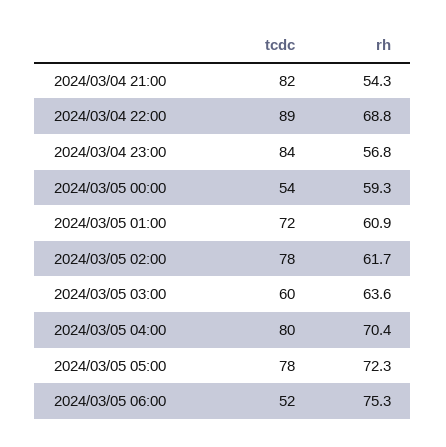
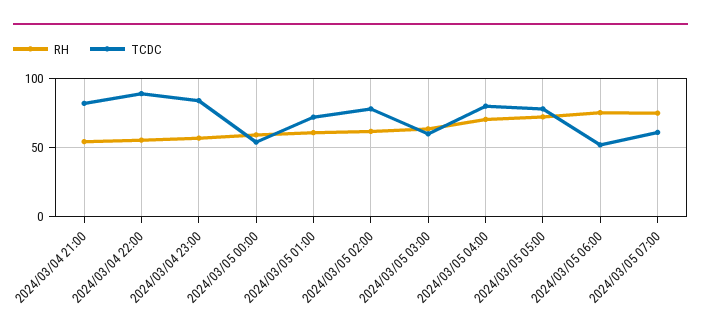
rh, 2024/03/04 22:00: 68.8 -> 55
rh, 2024/03/05 07:00: none -> 75
tcdc, 2024/03/05 07:00: none -> 60

